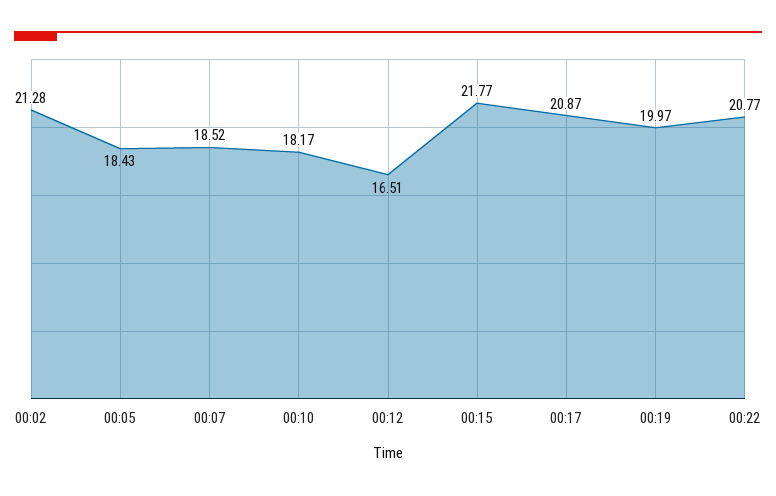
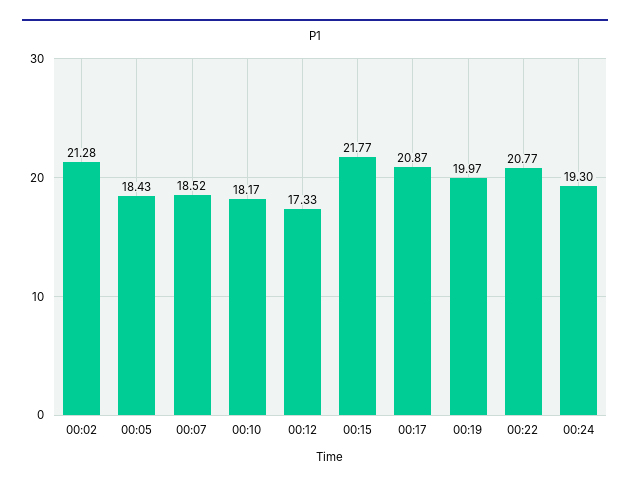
00:12: 16.51 -> 17.33
00:24: none -> 19.3

